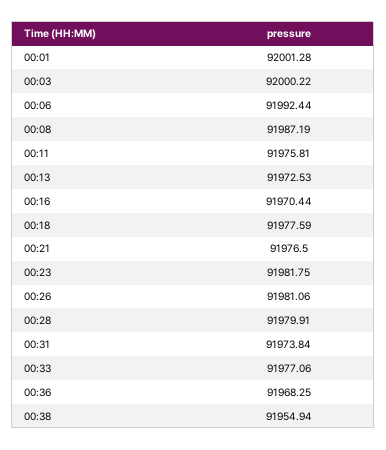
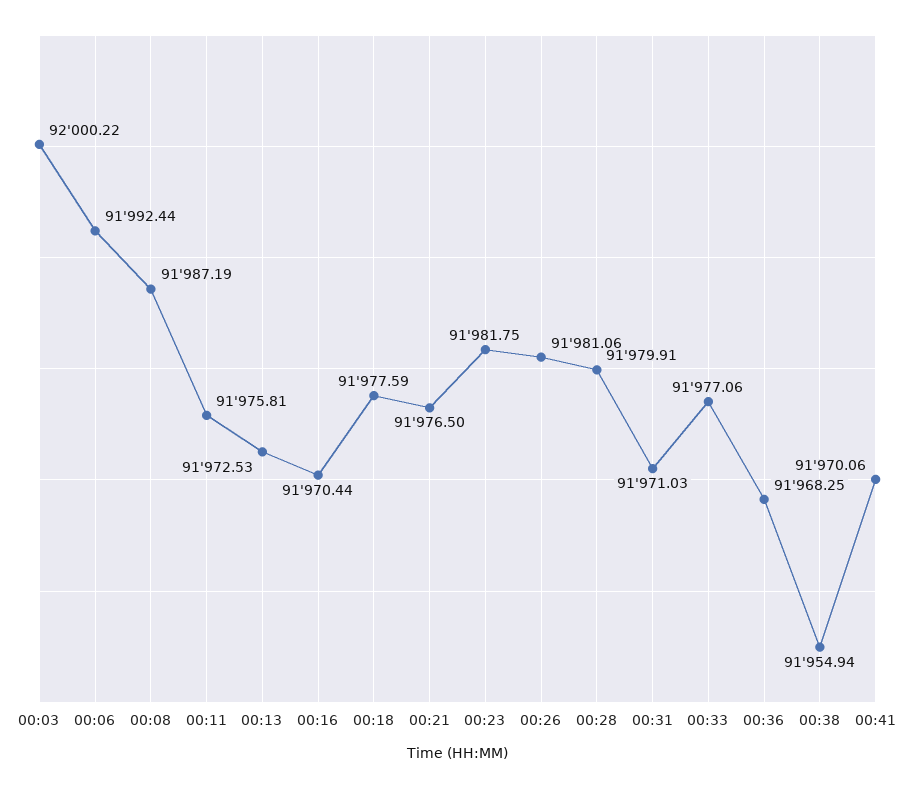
00:01: 92001.28 -> none
00:31: 91973.84 -> 91971.03
00:41: none -> 91970.06

